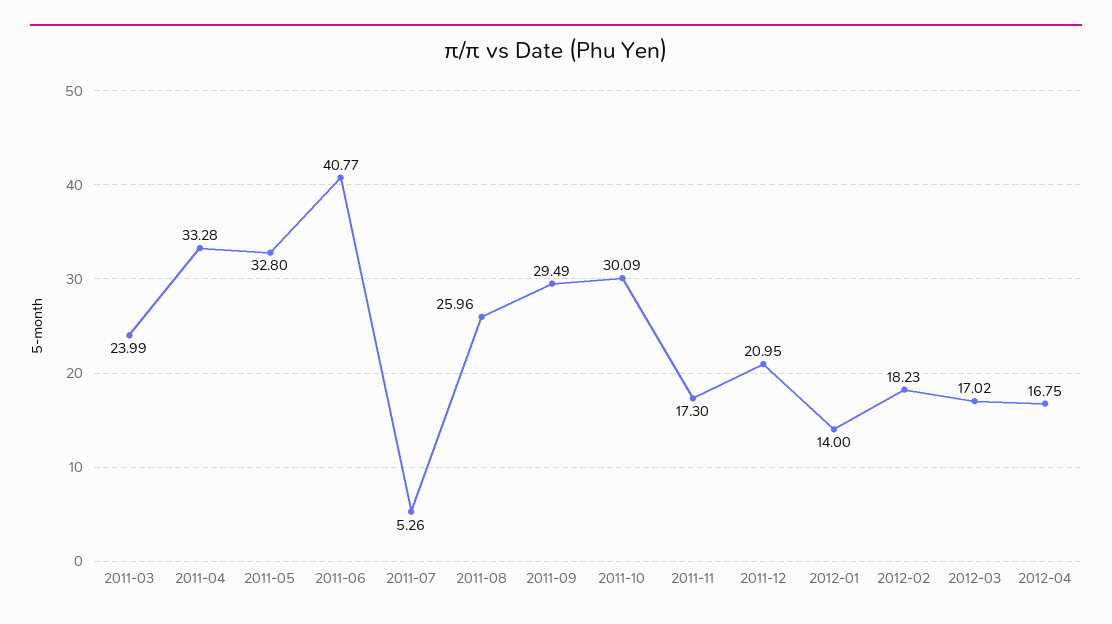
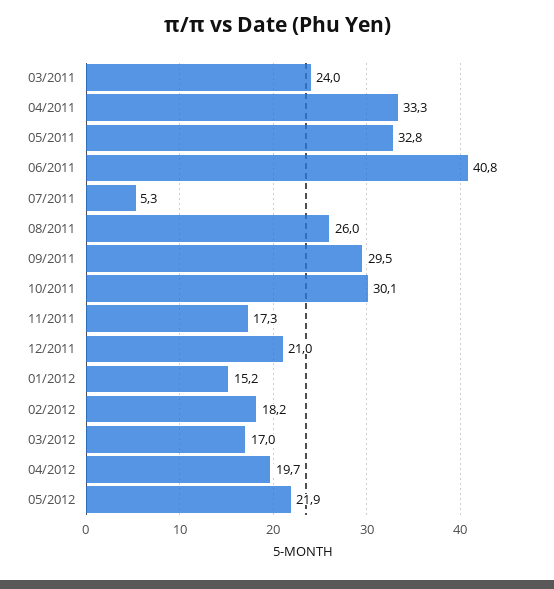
2012-01: 14 -> 15.2
2012-04: 16.75 -> 19.7
05/2012: none -> 21.9

